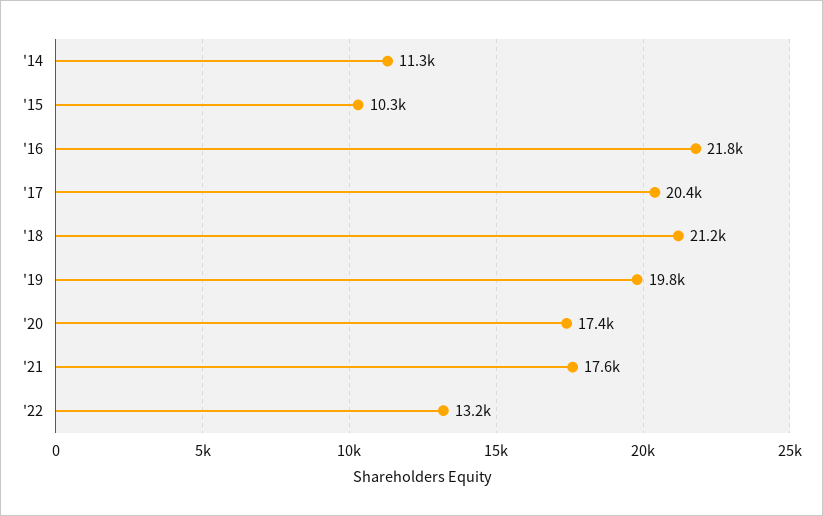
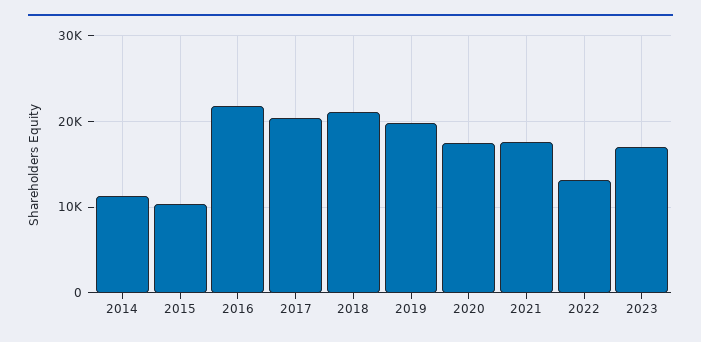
2023: none -> 17000

